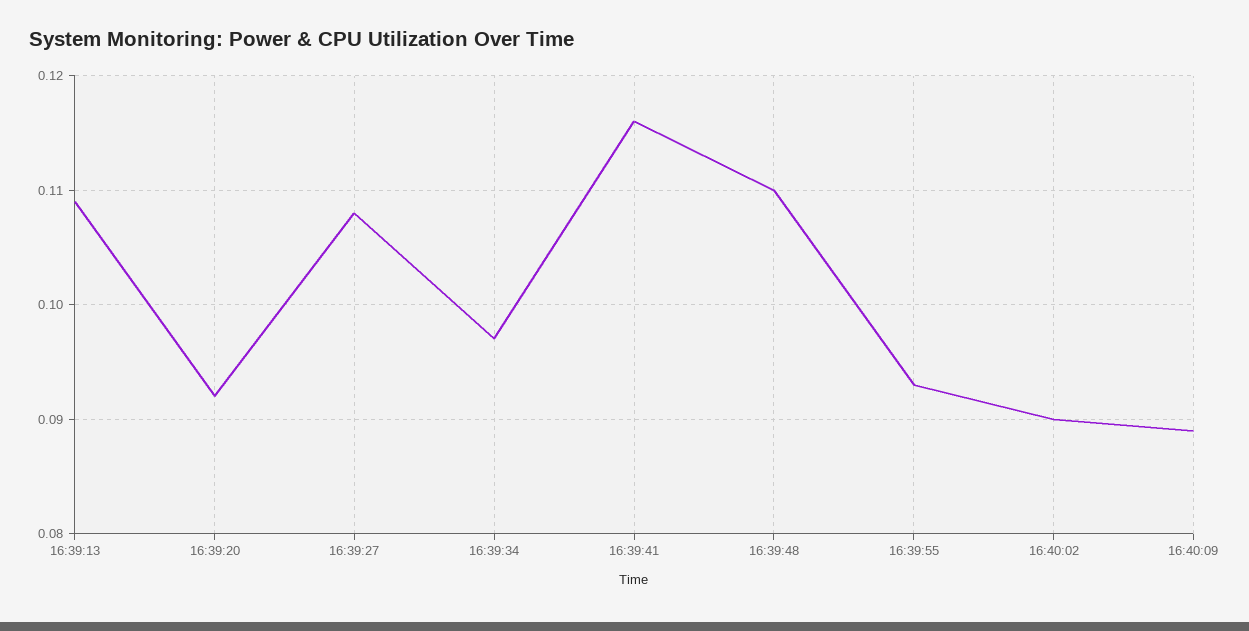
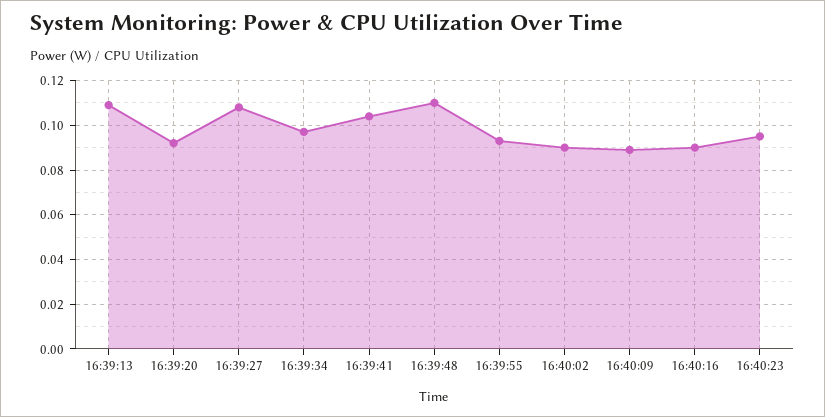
16:39:41: 0.116 -> 0.105
16:40:16: none -> 0.09
16:40:23: none -> 0.095

